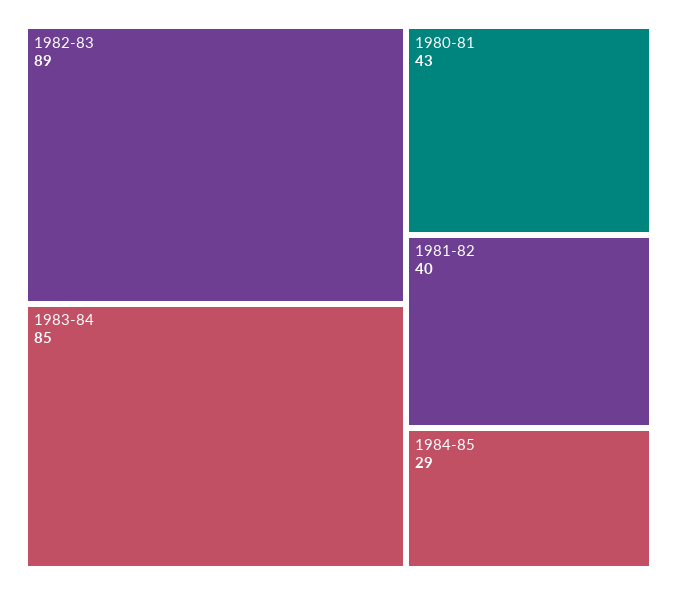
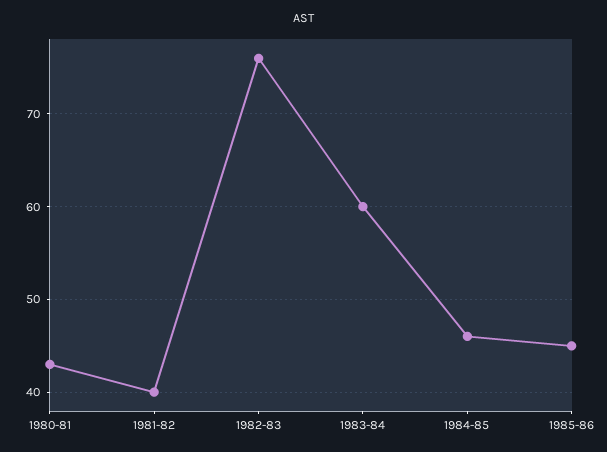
1982-83: 89 -> 76
1983-84: 85 -> 60
1984-85: 29 -> 46
1985-86: none -> 45

